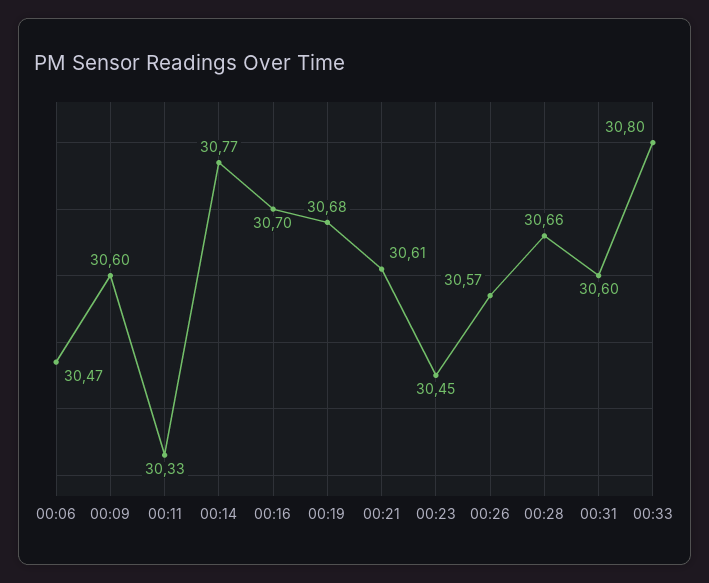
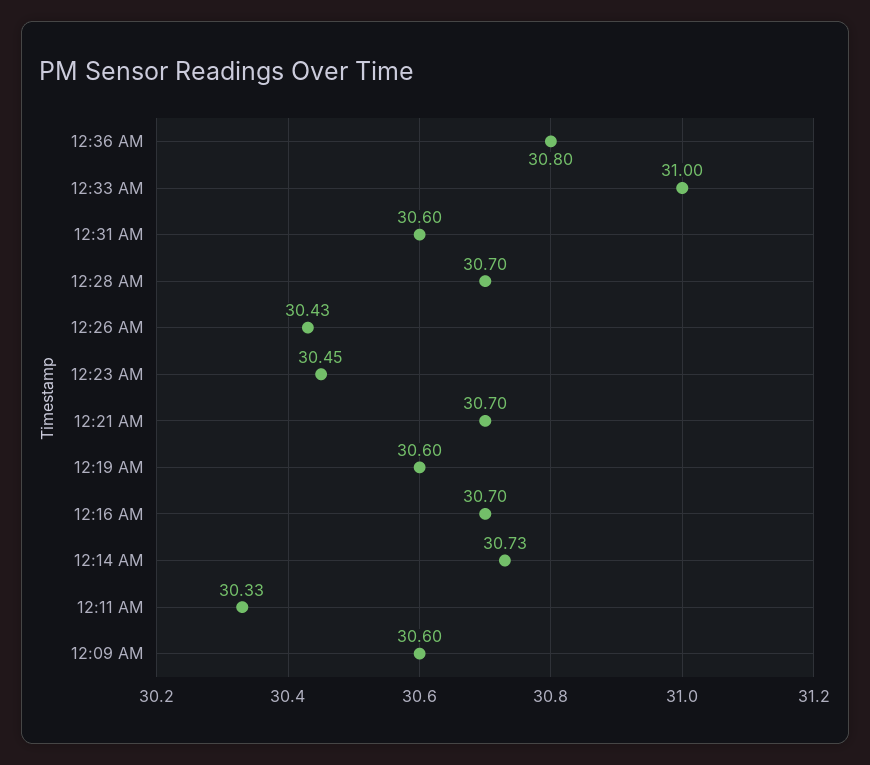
00:06: 30.47 -> none
00:14: 30.77 -> 30.73
00:19: 30.68 -> 30.6
00:21: 30.61 -> 30.7
00:26: 30.57 -> 30.43
00:28: 30.66 -> 30.7
00:33: 30.8 -> 31
12:36 AM: none -> 30.8

